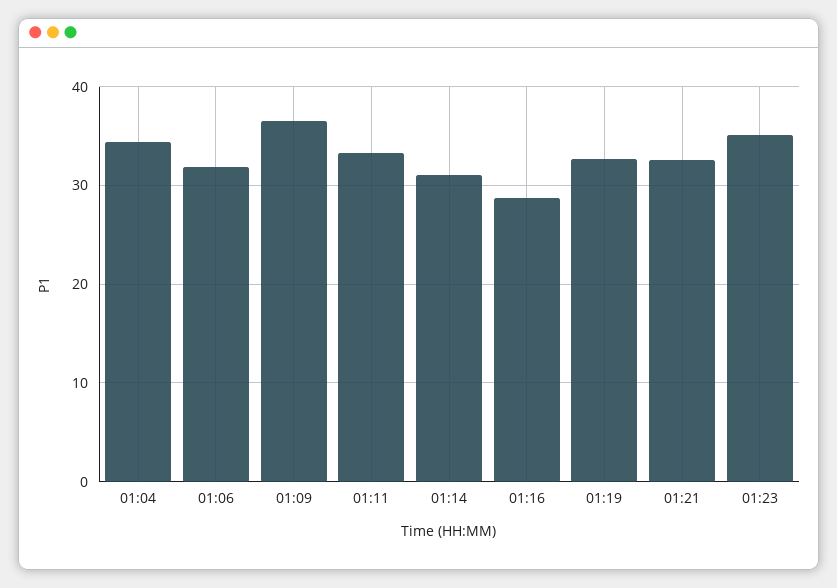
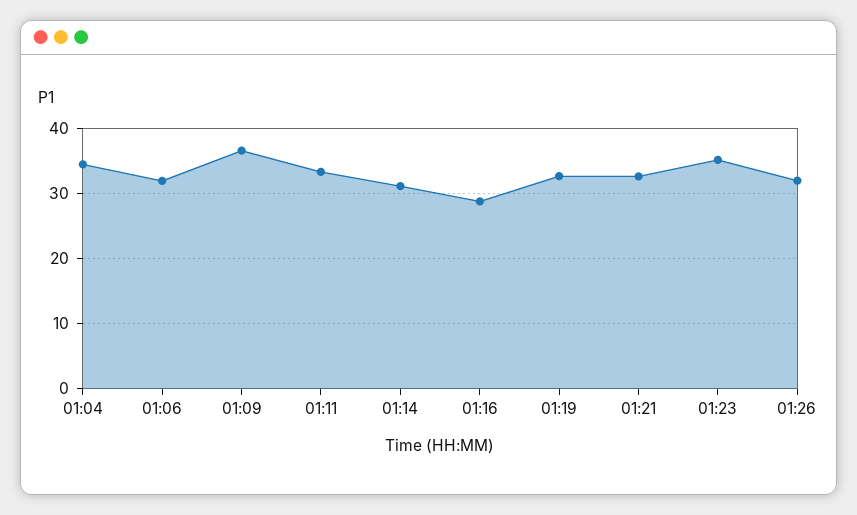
01:26: none -> 32

